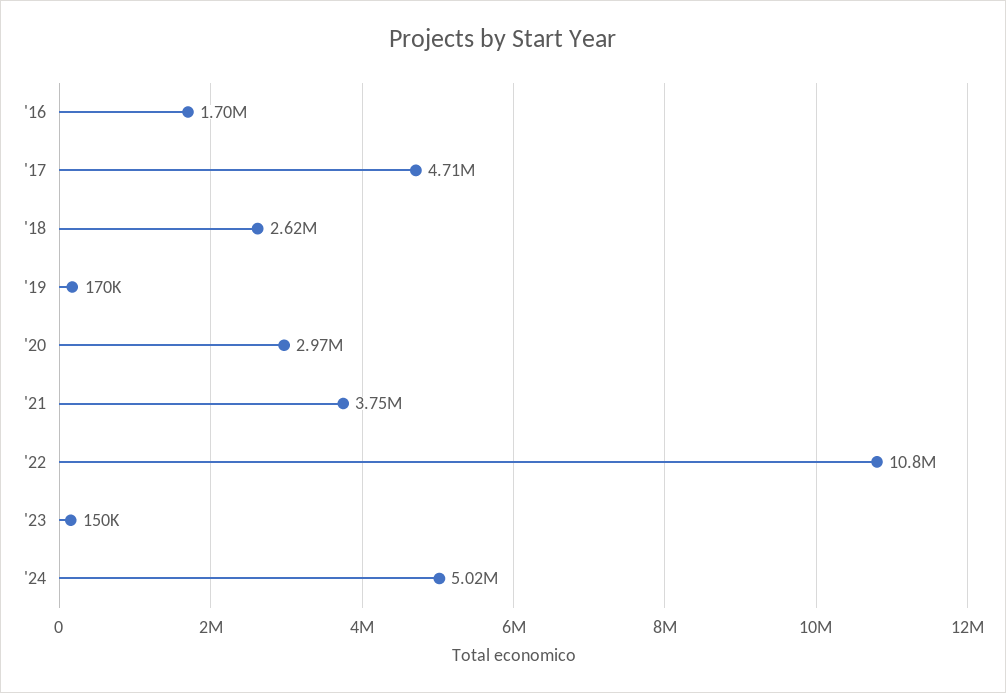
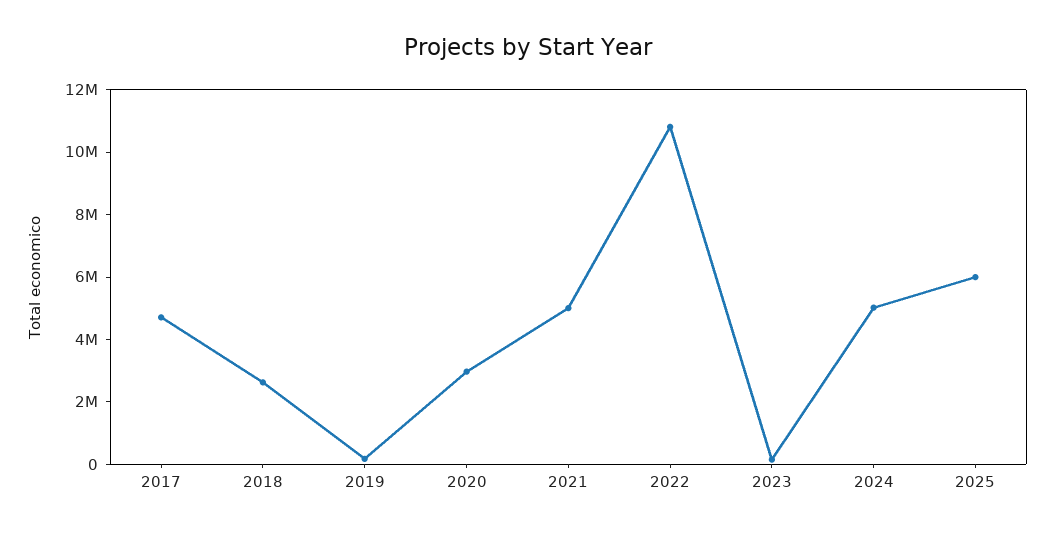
'16: 1700000 -> none
'21: 3750000 -> 5000000
2025: none -> 6000000

